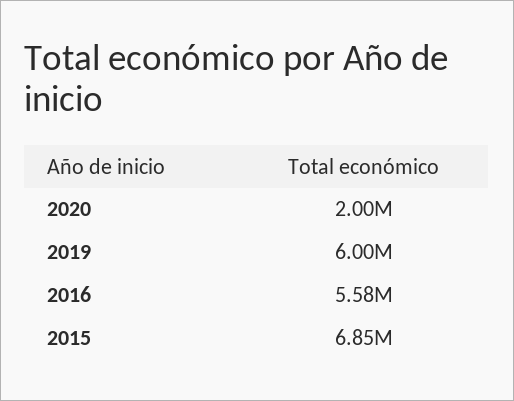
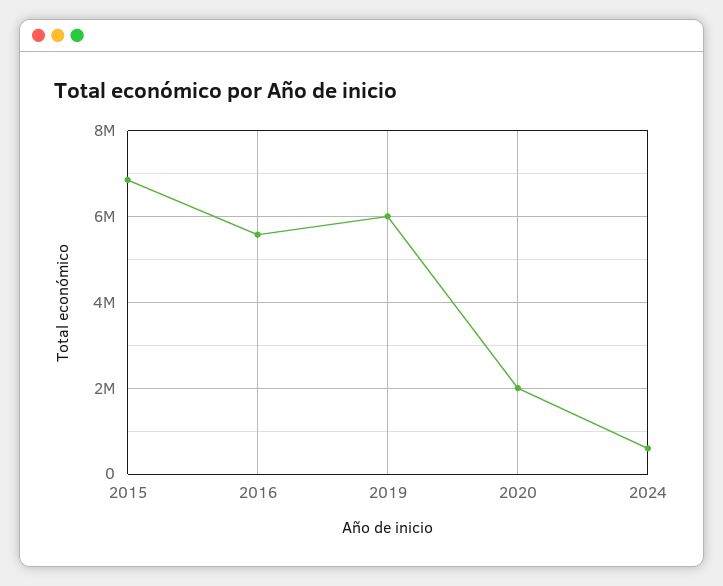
2024: none -> 600000

